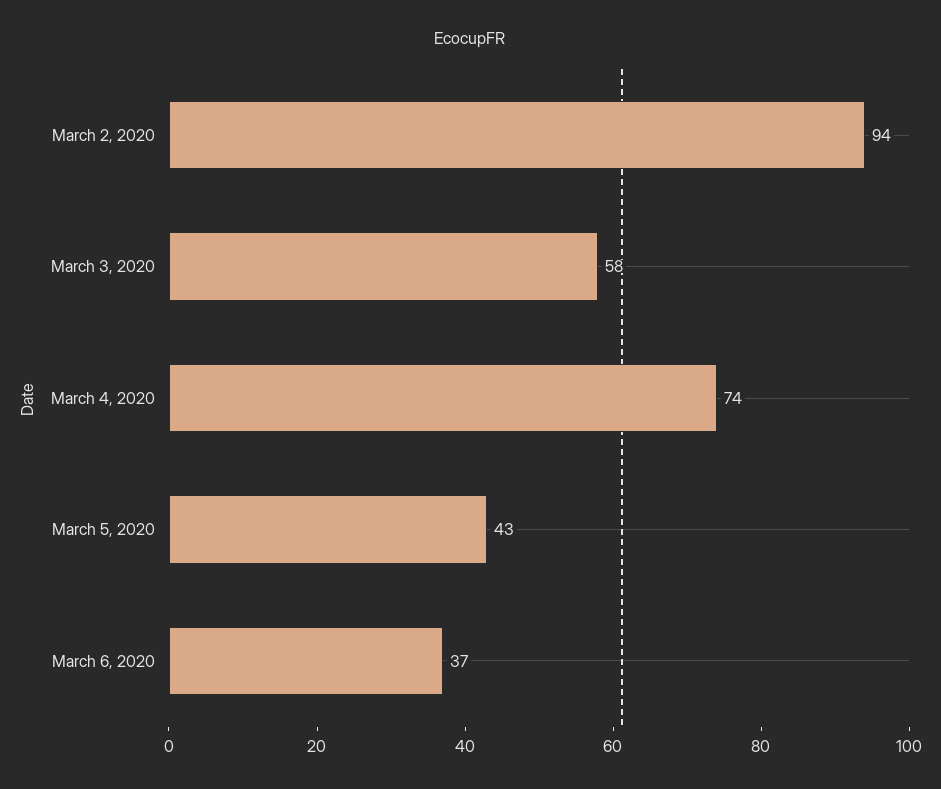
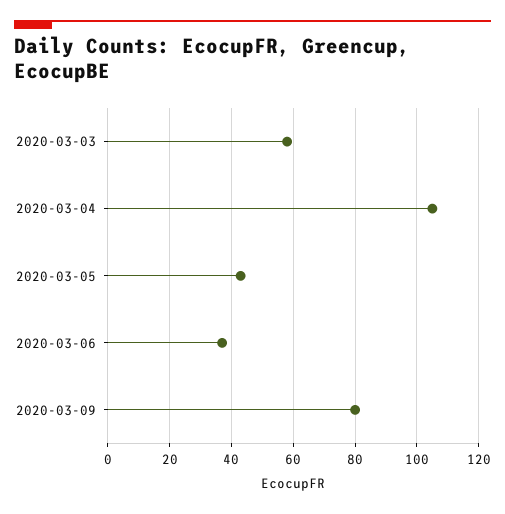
March 2, 2020: 94 -> none
March 4, 2020: 74 -> 105
2020-03-09: none -> 80

